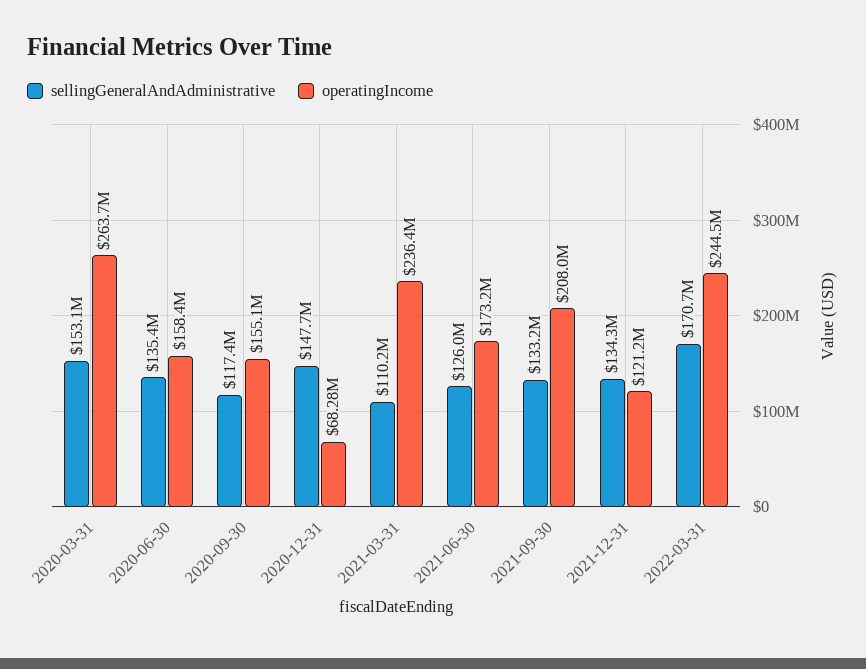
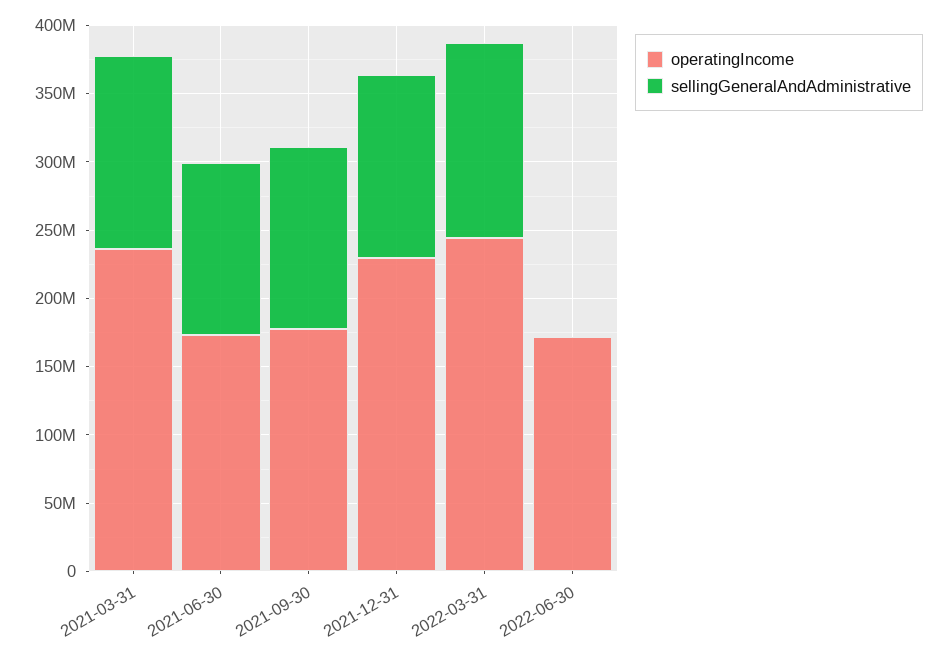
sellingGeneralAndAdministrative, 2020-03-31: 153100000 -> none
operatingIncome, 2020-03-31: 263700000 -> none
sellingGeneralAndAdministrative, 2020-06-30: 135400000 -> none
operatingIncome, 2020-06-30: 158400000 -> none
sellingGeneralAndAdministrative, 2020-09-30: 117400000 -> none
operatingIncome, 2020-09-30: 155100000 -> none
sellingGeneralAndAdministrative, 2020-12-31: 147700000 -> none
operatingIncome, 2020-12-31: 68280000 -> none
sellingGeneralAndAdministrative, 2021-03-31: 110200000 -> 140000000
operatingIncome, 2021-09-30: 208000000 -> 180000000
operatingIncome, 2021-12-31: 121200000 -> 230000000
sellingGeneralAndAdministrative, 2022-03-31: 170700000 -> 140000000
operatingIncome, 2022-06-30: none -> 170000000
sellingGeneralAndAdministrative, 2022-06-30: none -> 0

